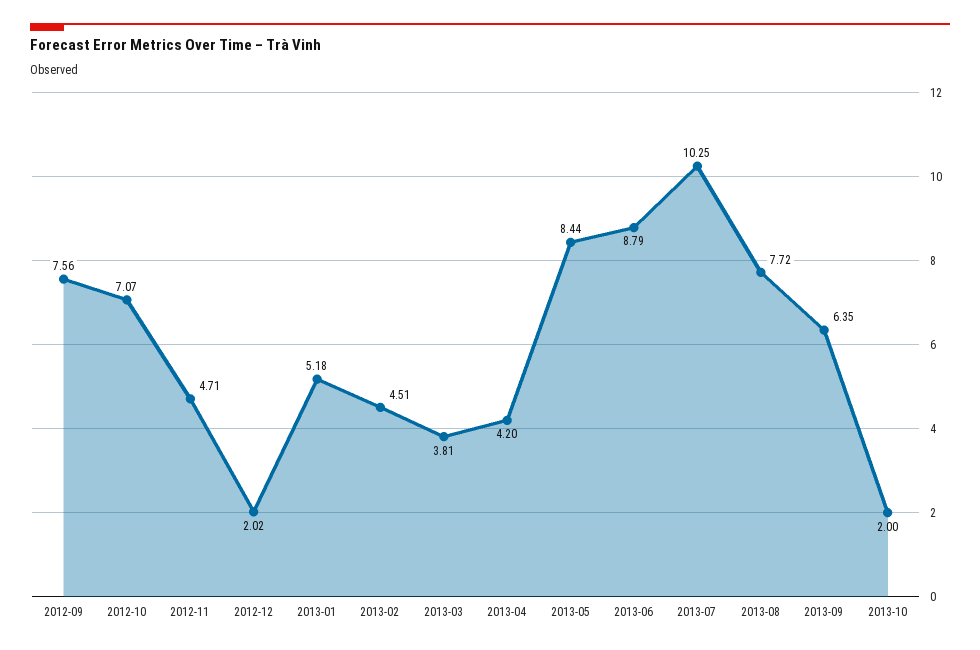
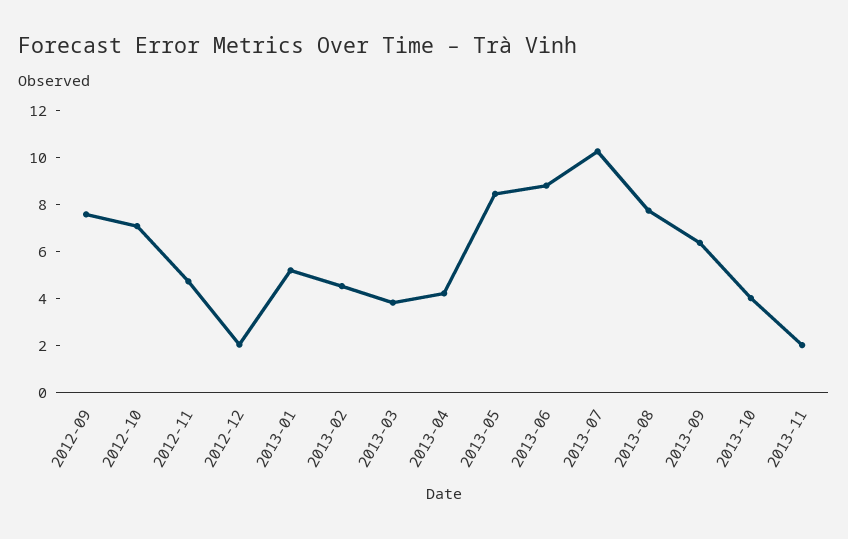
2013-10: 2 -> 4
2013-11: none -> 2

